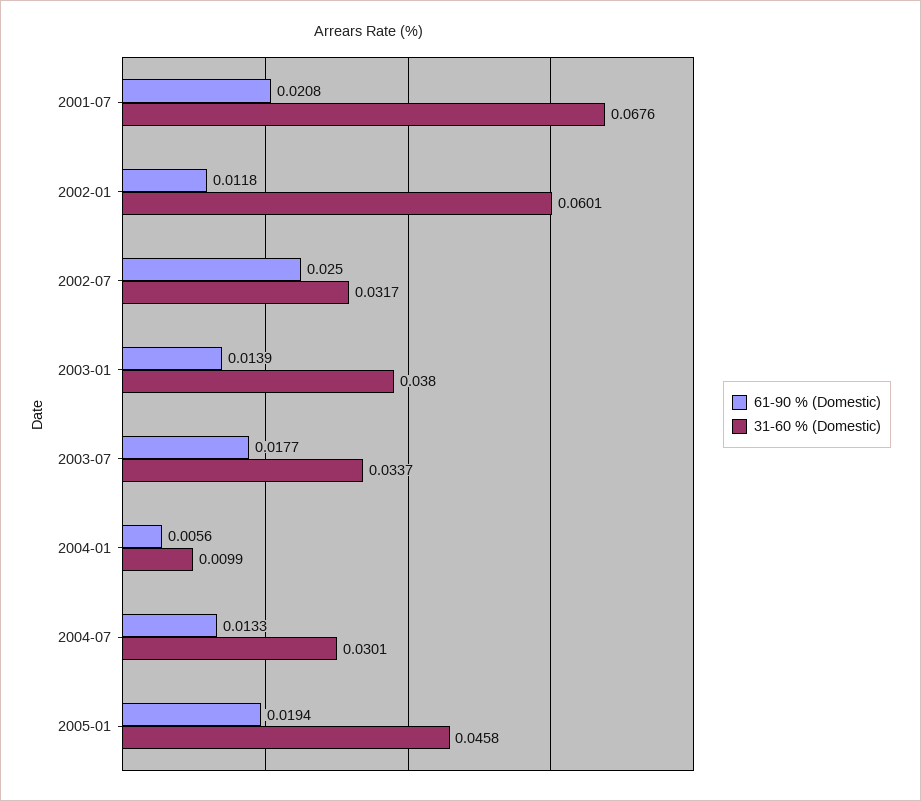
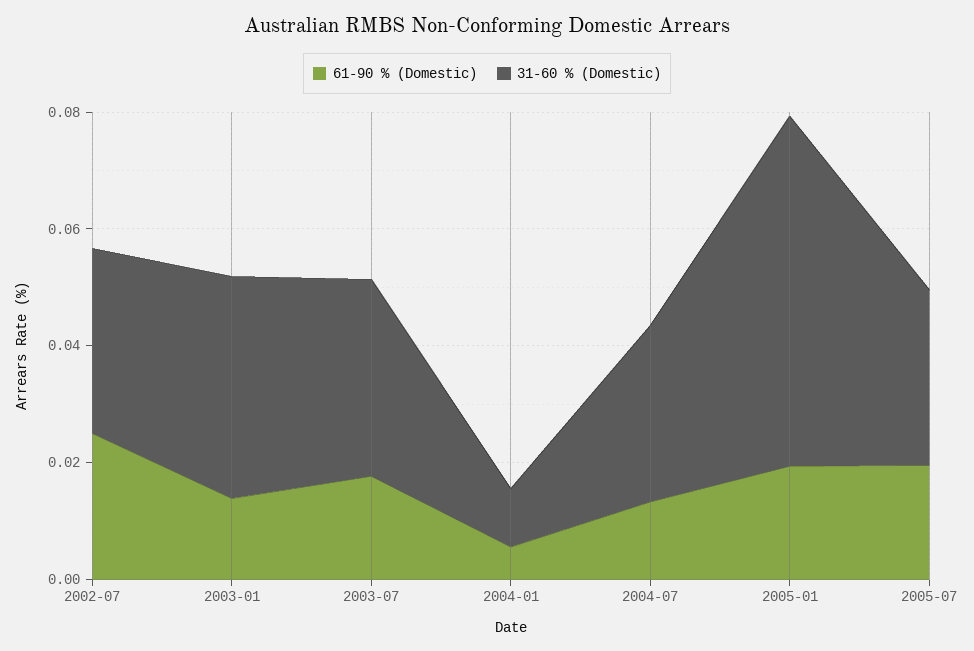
61-90 % (Domestic), 2001-07: 0.0208 -> none
31-60 % (Domestic), 2001-07: 0.0676 -> none
61-90 % (Domestic), 2002-01: 0.0118 -> none
31-60 % (Domestic), 2002-01: 0.0601 -> none
31-60 % (Domestic), 2005-01: 0.0458 -> 0.06
61-90 % (Domestic), 2005-07: none -> 0.02
31-60 % (Domestic), 2005-07: none -> 0.03

